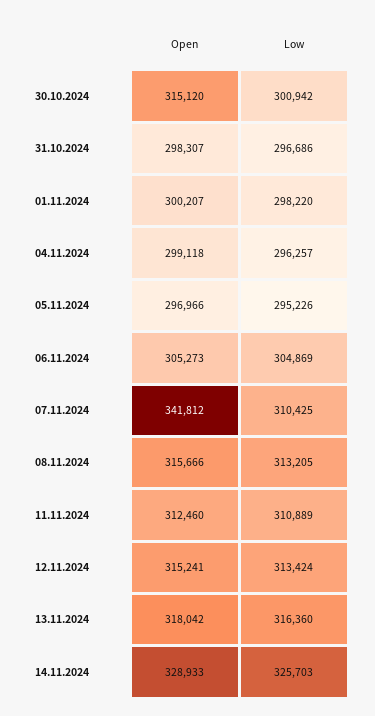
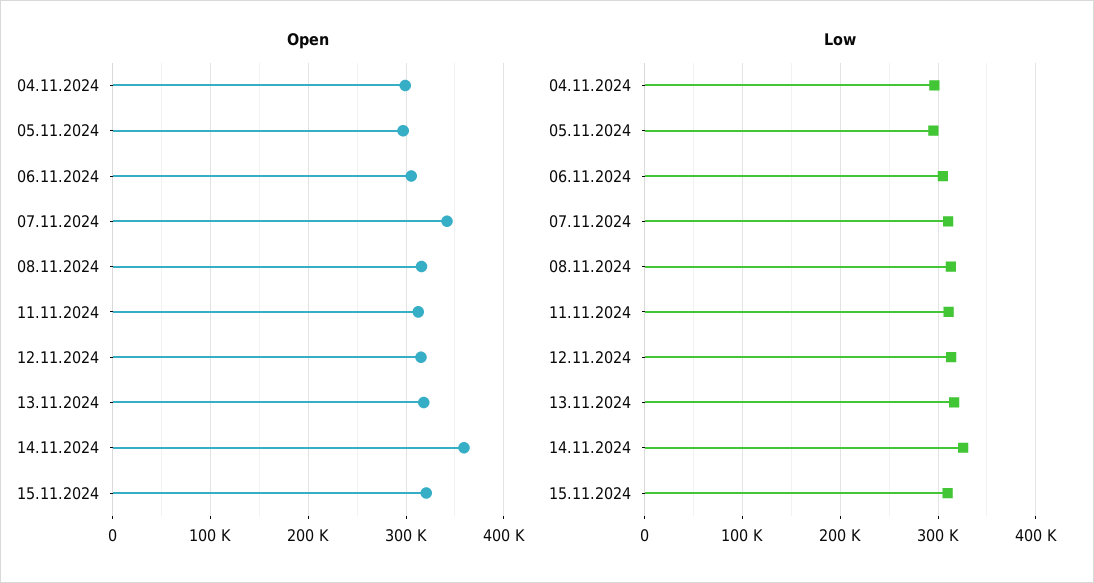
Open, 30.10.2024: 315120 -> none
Low, 30.10.2024: 300942 -> none
Open, 31.10.2024: 298307 -> none
Low, 31.10.2024: 296686 -> none
Open, 01.11.2024: 300207 -> none
Low, 01.11.2024: 298220 -> none
Open, 14.11.2024: 328933 -> 360000
Open, 15.11.2024: none -> 320000
Low, 15.11.2024: none -> 310000

